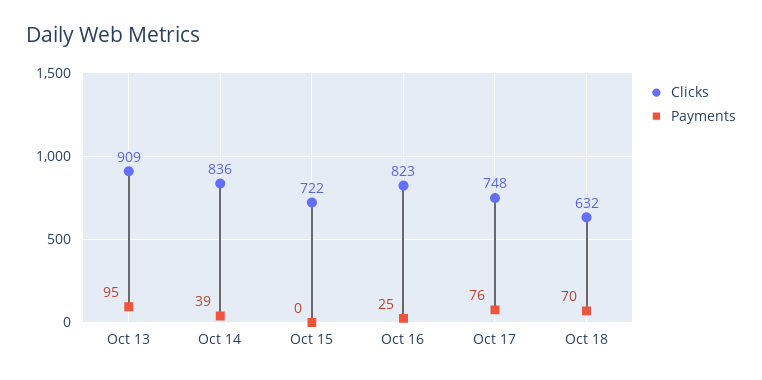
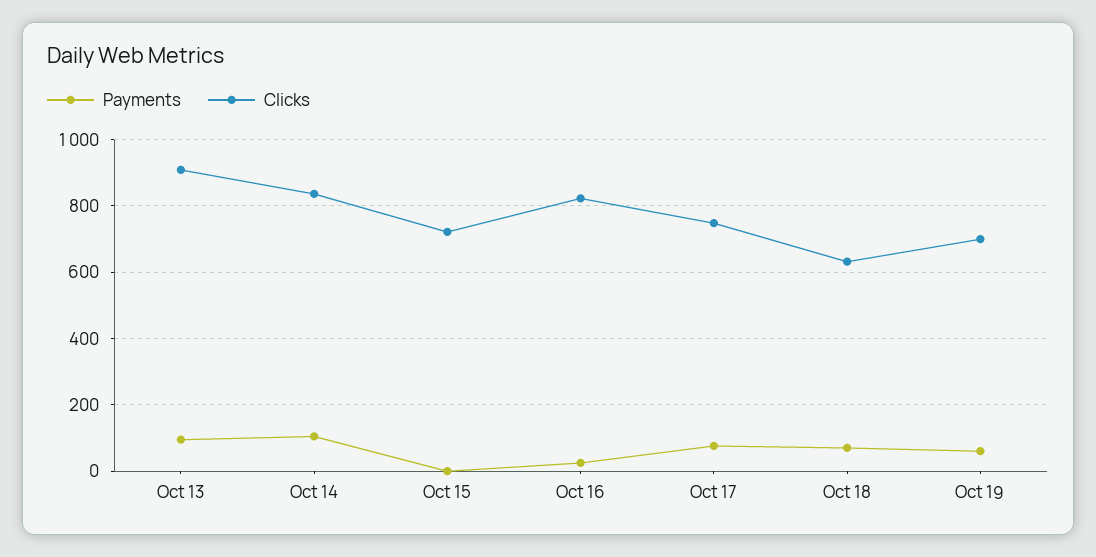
Payments, Oct 14: 39 -> 100
Payments, Oct 19: none -> 60
Clicks, Oct 19: none -> 700

